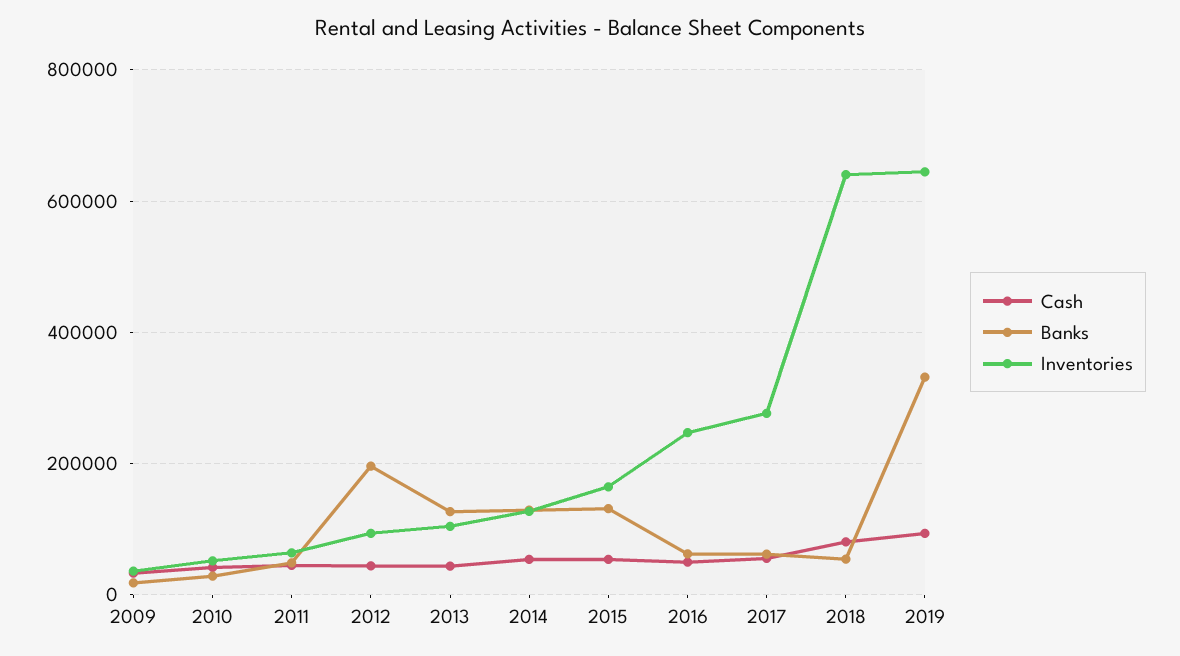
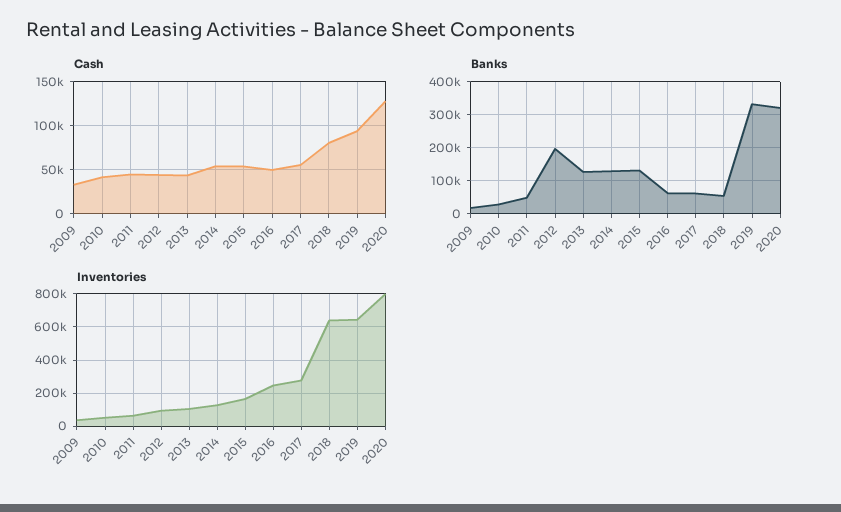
Cash, 2020: none -> 130000
Banks, 2020: none -> 320000
Inventories, 2020: none -> 800000

